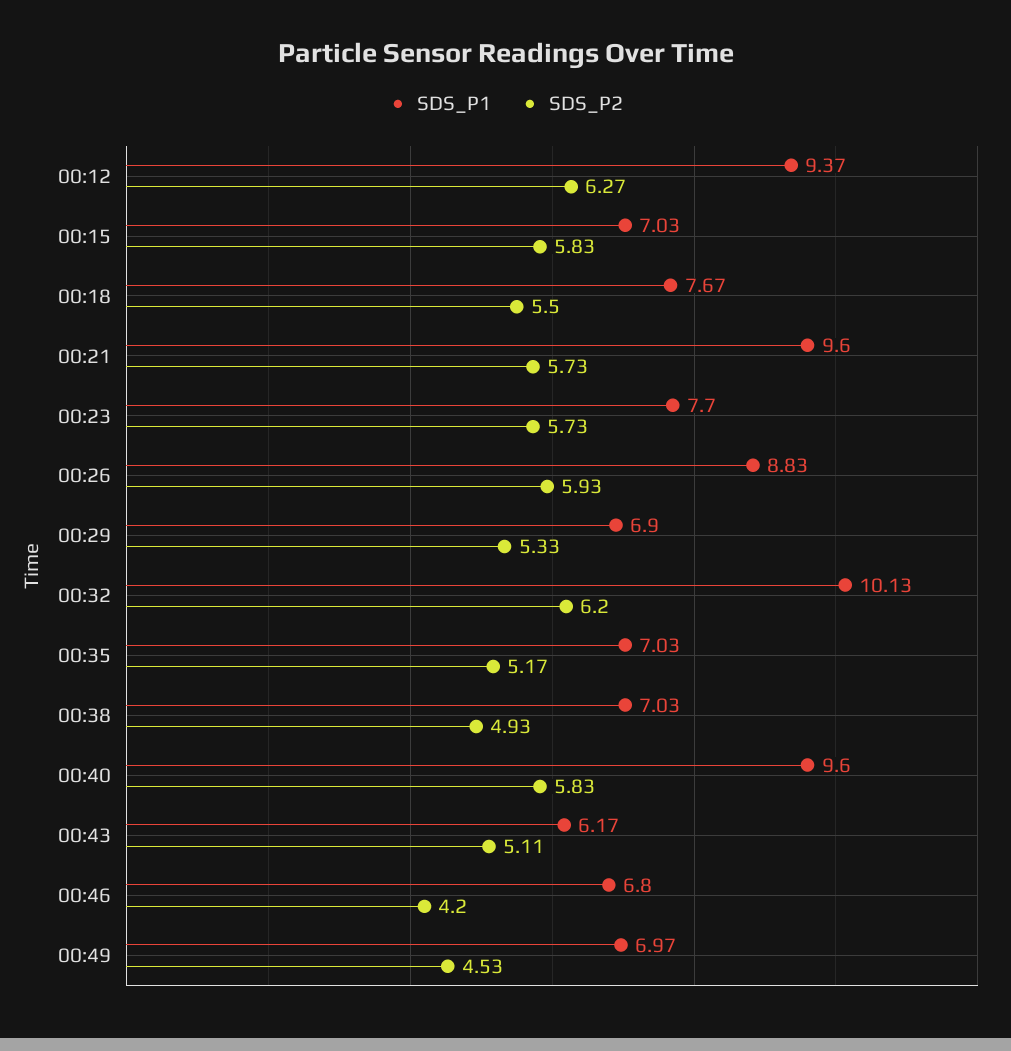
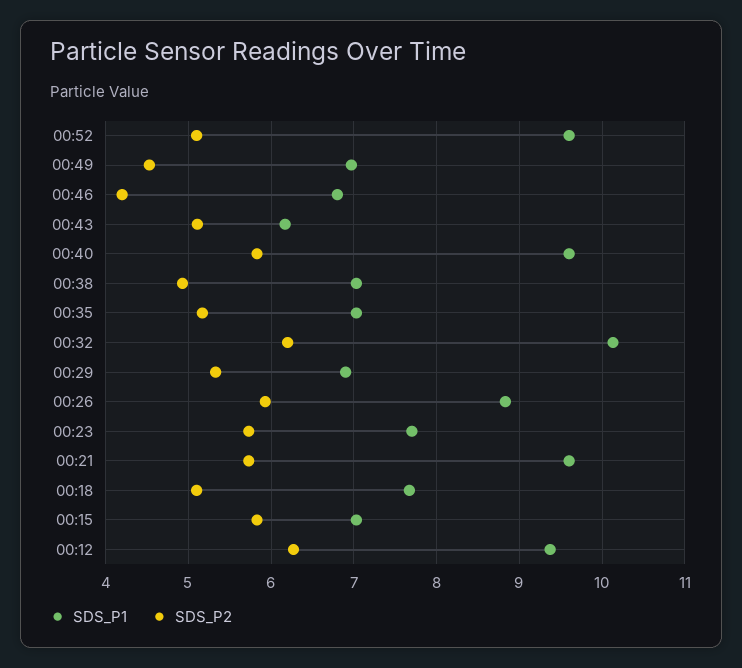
SDS_P2, 00:18: 5.5 -> 5.1
SDS_P1, 00:52: none -> 9.6
SDS_P2, 00:52: none -> 5.1

